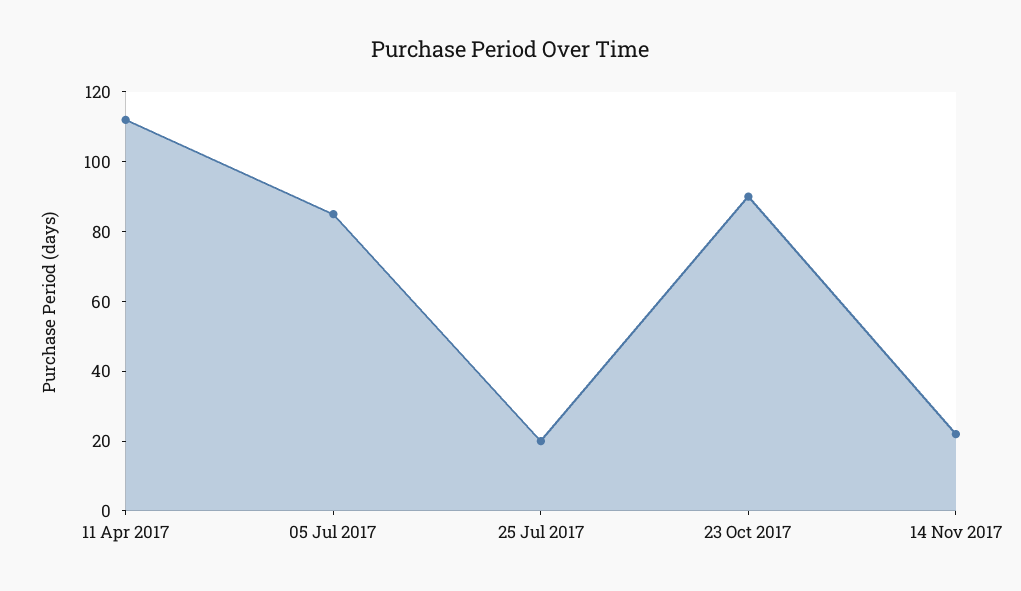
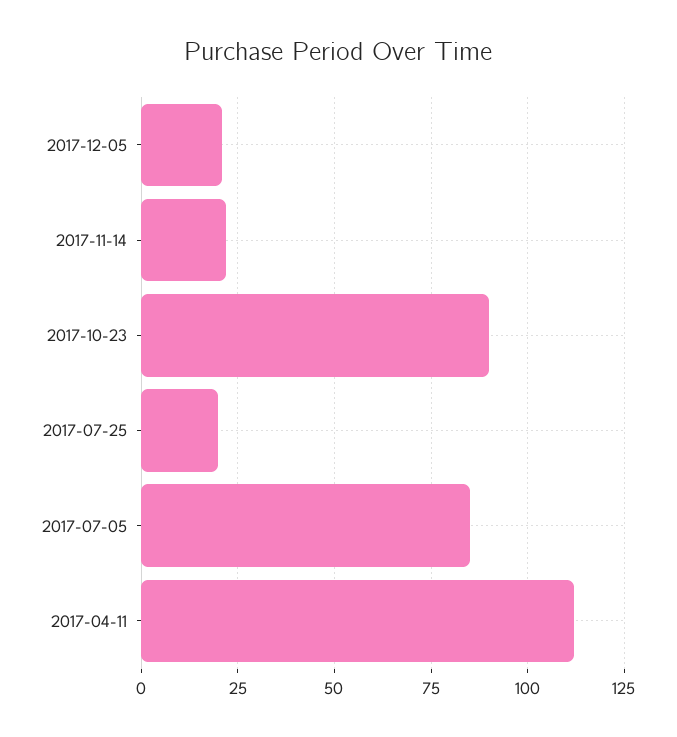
2017-12-05: none -> 20

